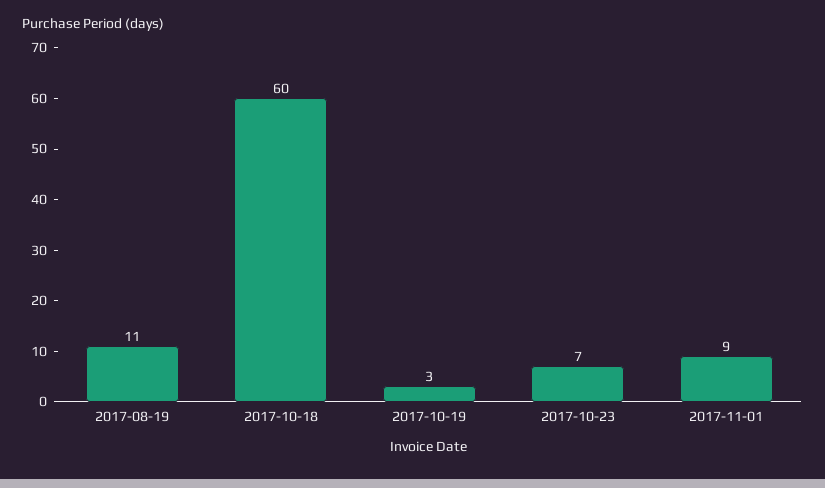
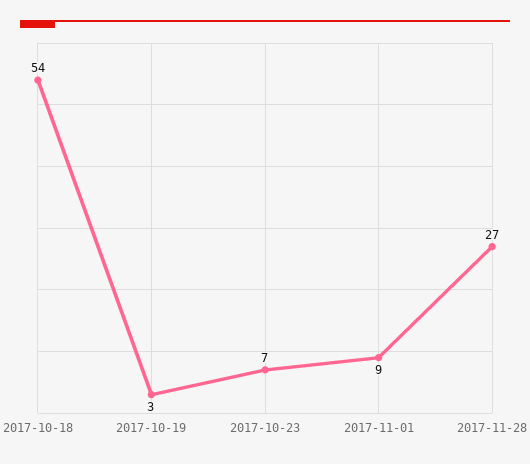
2017-08-19: 11 -> none
2017-10-18: 60 -> 54
2017-11-28: none -> 27

